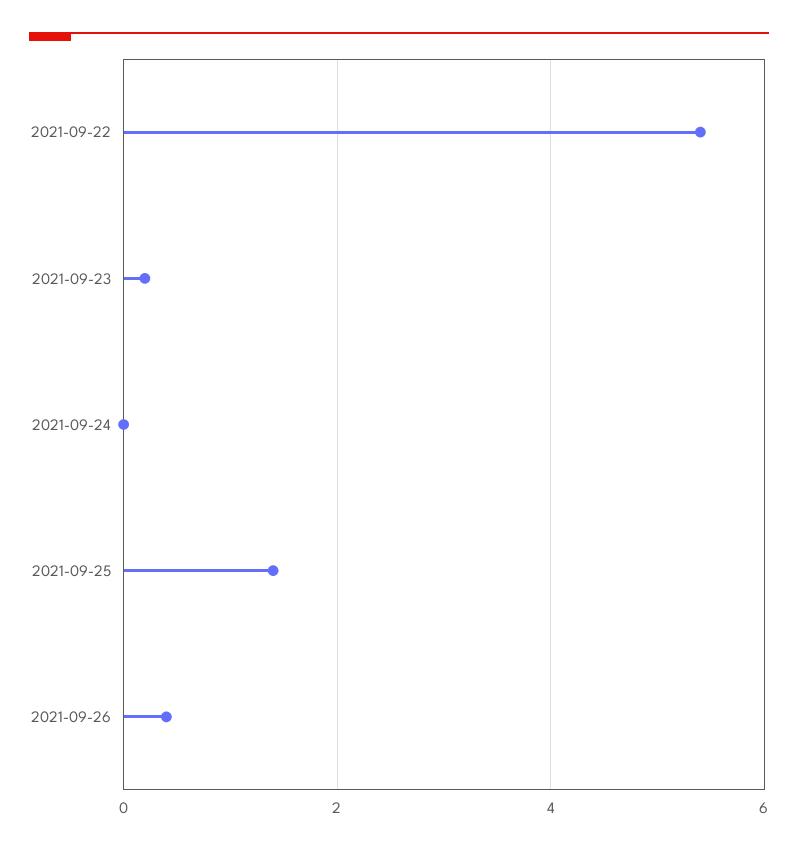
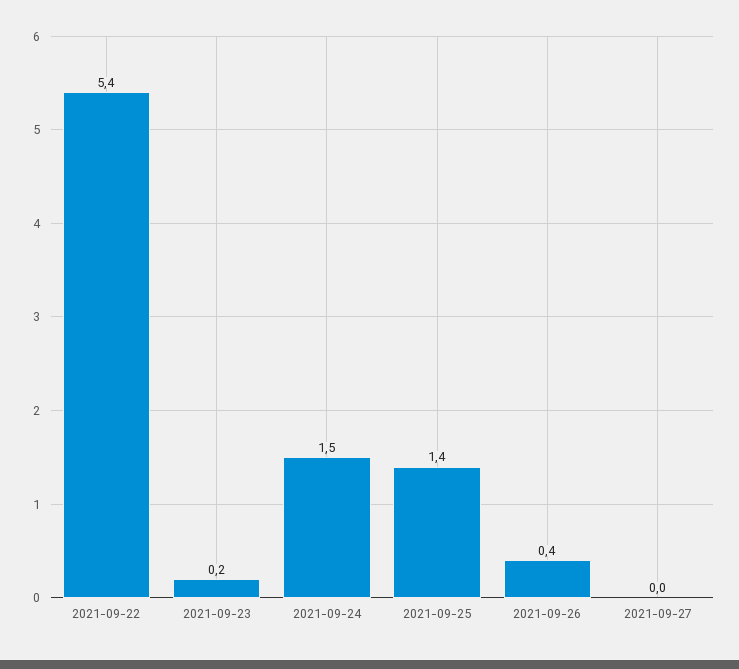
2021-09-24: 0 -> 1.5
2021-09-27: none -> 0

